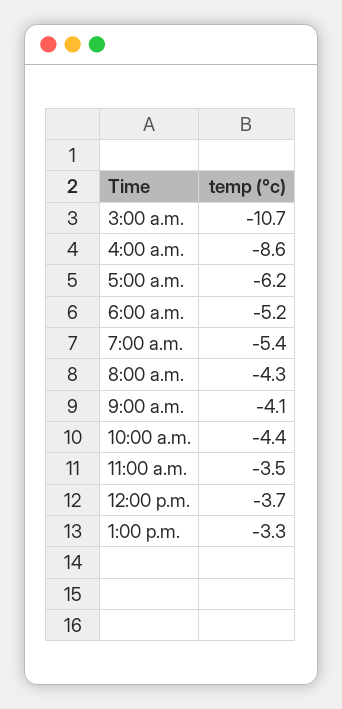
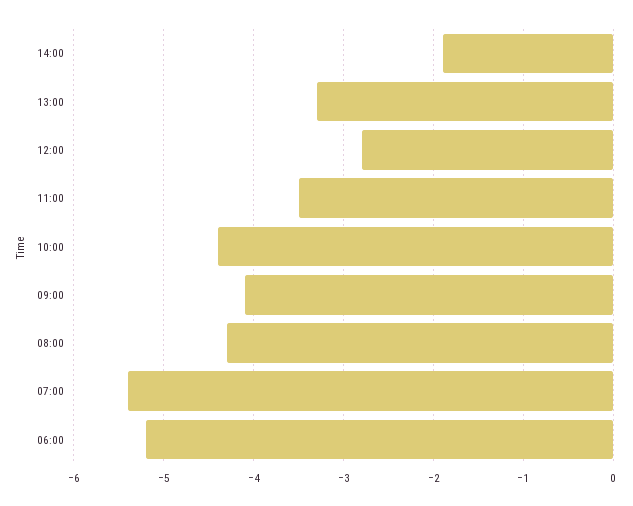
3:00 a.m.: -10.7 -> none
4:00 a.m.: -8.6 -> none
5:00 a.m.: -6.2 -> none
12:00 p.m.: -3.7 -> -2.8
14:00: none -> -1.9

